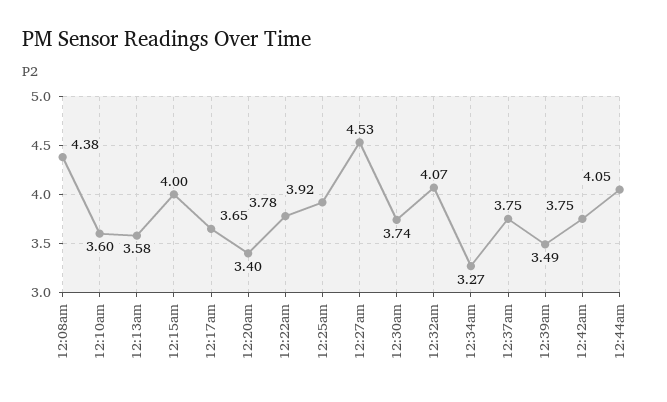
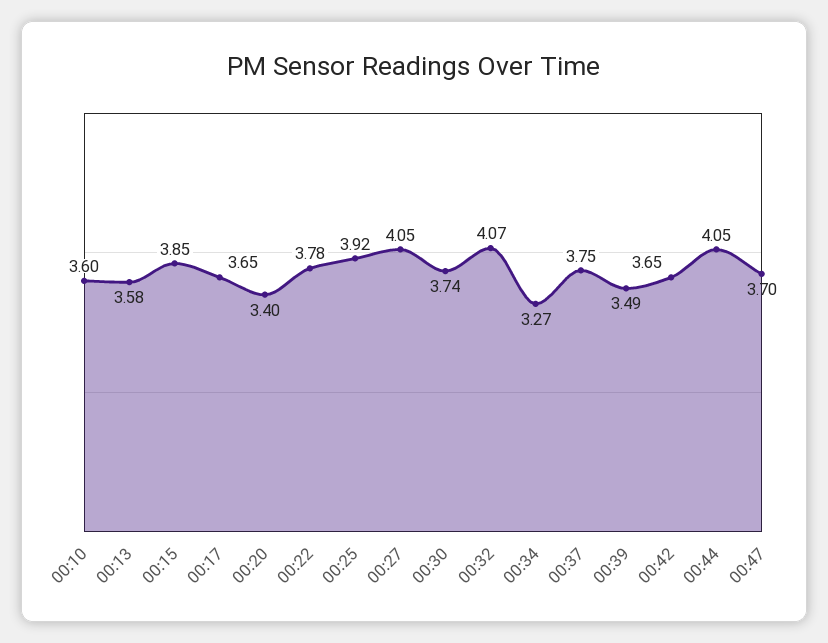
12:08am: 4.38 -> none
12:15am: 4 -> 3.85
12:27am: 4.53 -> 4.05
12:42am: 3.75 -> 3.65
00:47: none -> 3.7

